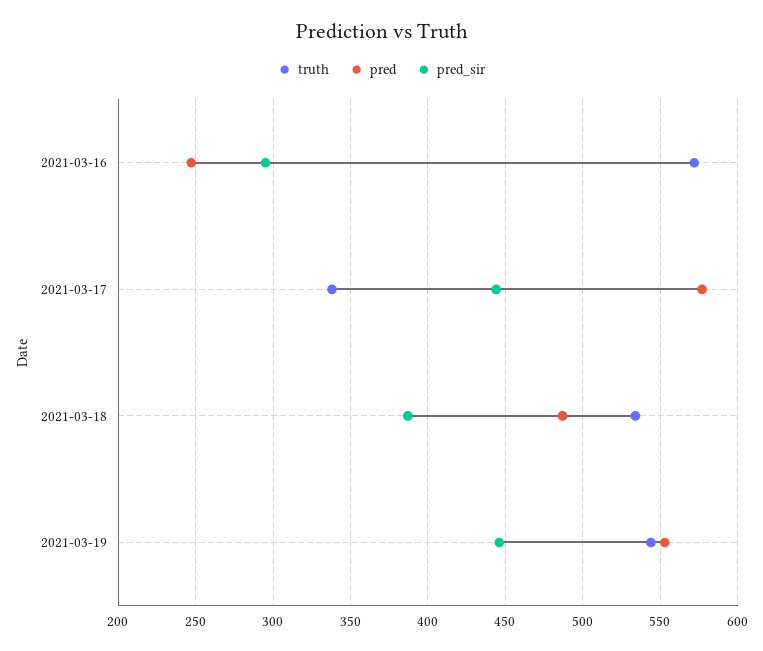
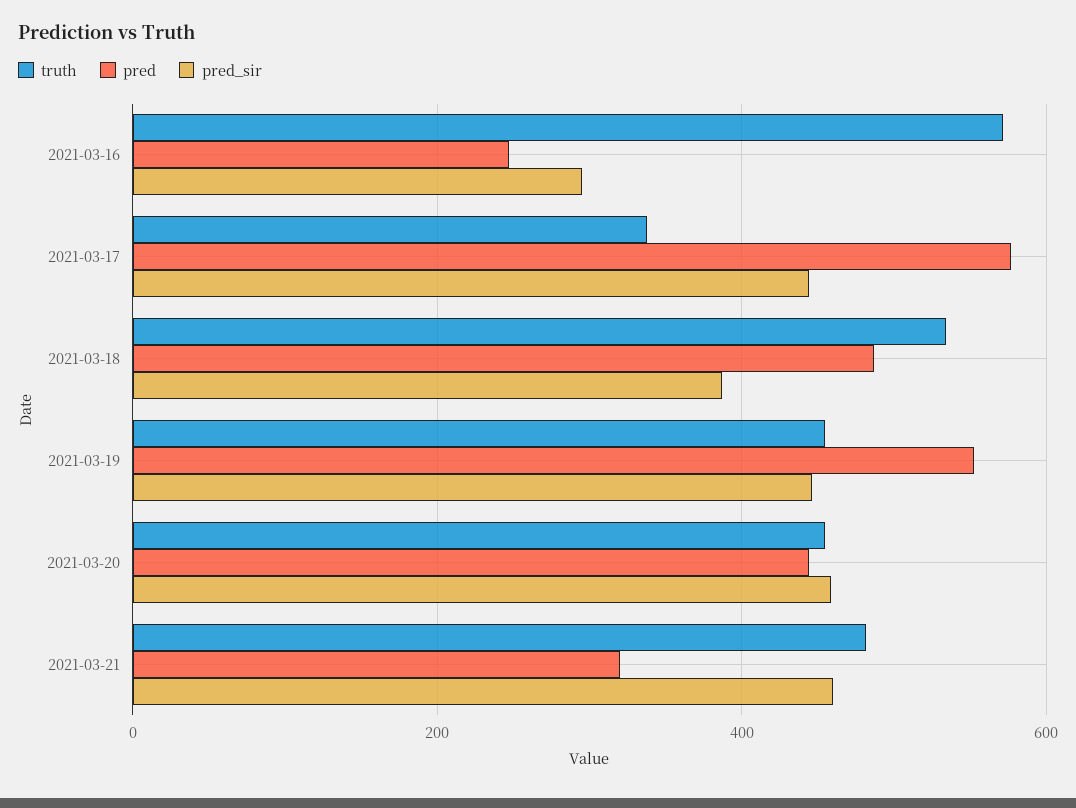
truth, 2021-03-19: 545 -> 460
truth, 2021-03-20: none -> 460
pred, 2021-03-20: none -> 440
pred_sir, 2021-03-20: none -> 460
truth, 2021-03-21: none -> 480
pred, 2021-03-21: none -> 320
pred_sir, 2021-03-21: none -> 460

